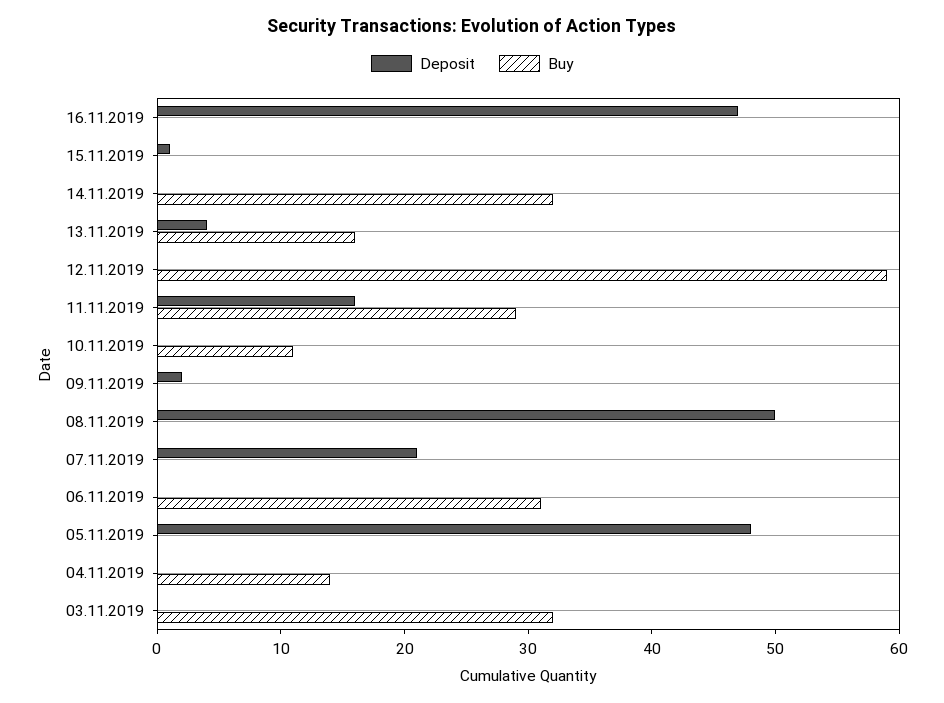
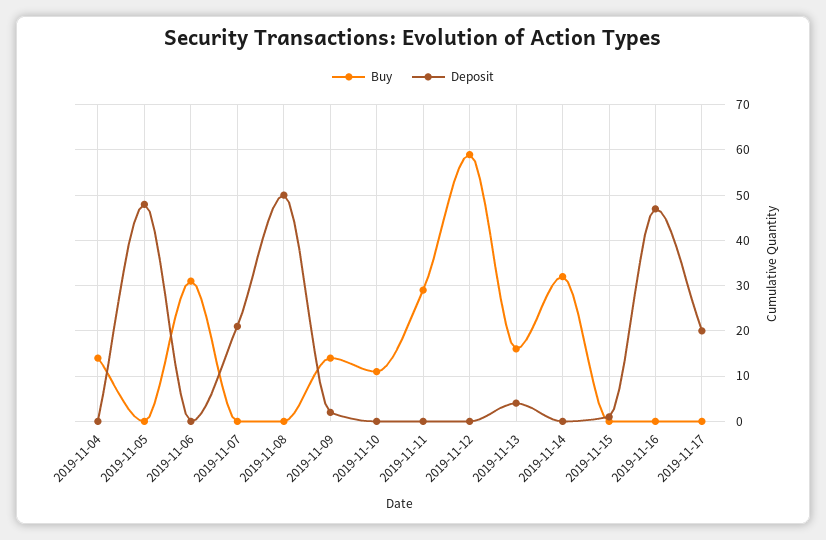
Deposit, 11.11.2019: 16 -> 0
Buy, 09.11.2019: 0 -> 15
Deposit, 03.11.2019: 0 -> none
Buy, 03.11.2019: 32 -> none
Buy, 2019-11-17: none -> 0
Deposit, 2019-11-17: none -> 20

